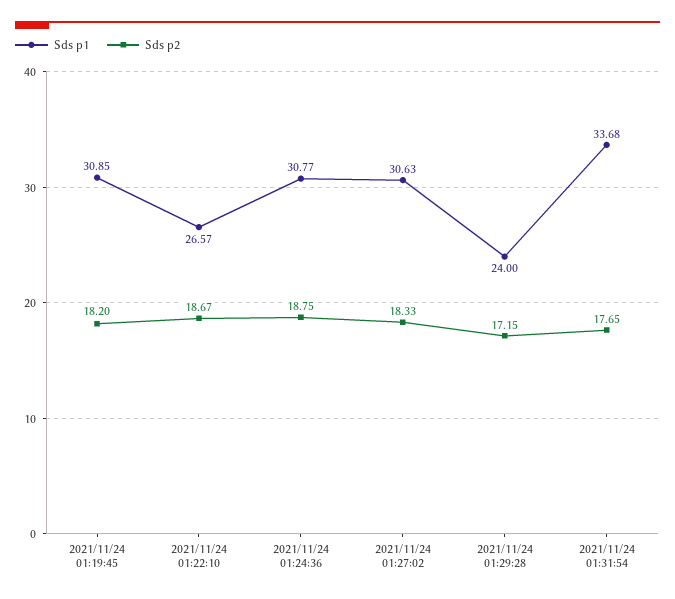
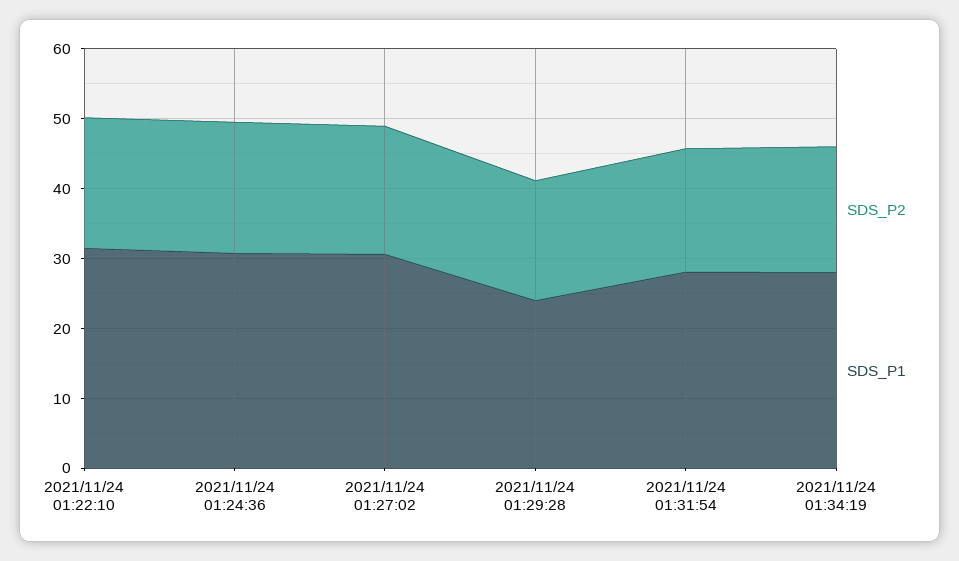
Sds p1, 2021/11/24 01:19:45: 30.85 -> none
Sds p2, 2021/11/24 01:19:45: 18.2 -> none
Sds p1, 2021/11/24 01:22:10: 26.57 -> 32
Sds p1, 2021/11/24 01:31:54: 33.68 -> 28
Sds p2, 2021/11/24 01:34:19: none -> 18
Sds p1, 2021/11/24 01:34:19: none -> 28

